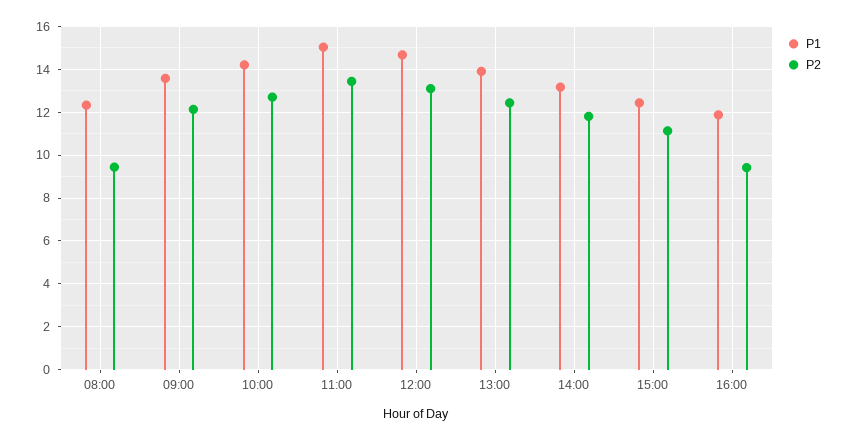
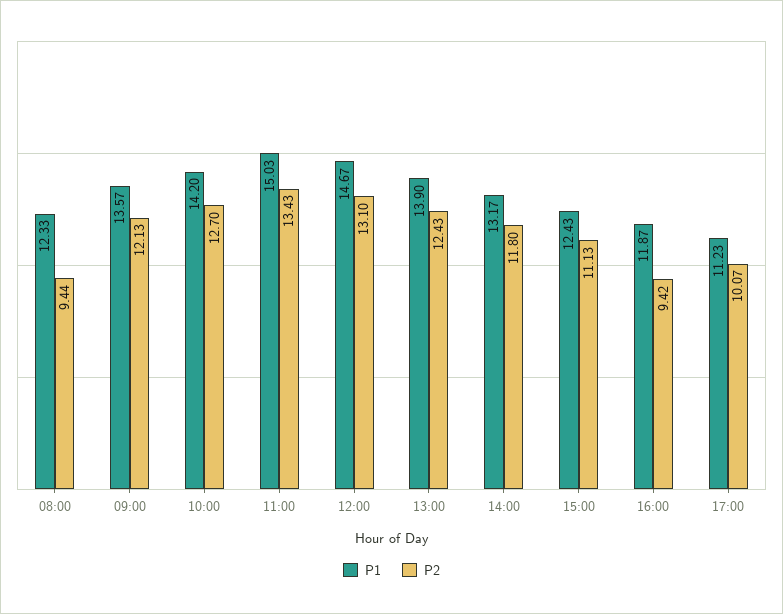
P1, 17:00: none -> 11.23
P2, 17:00: none -> 10.07

